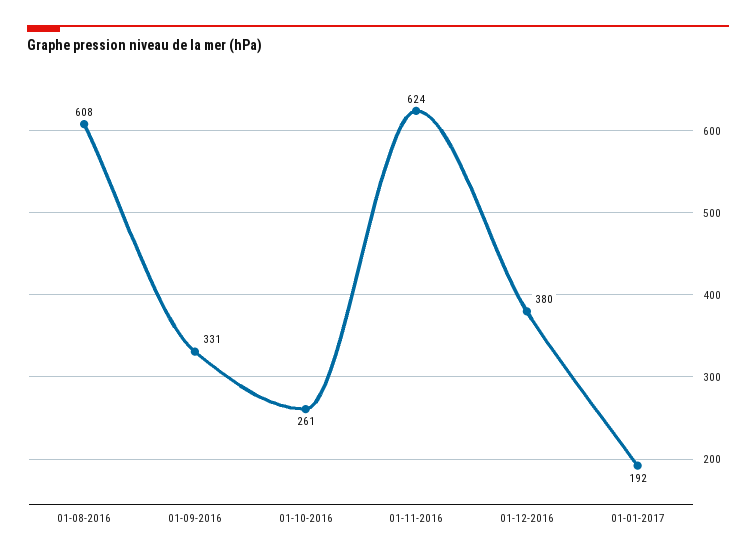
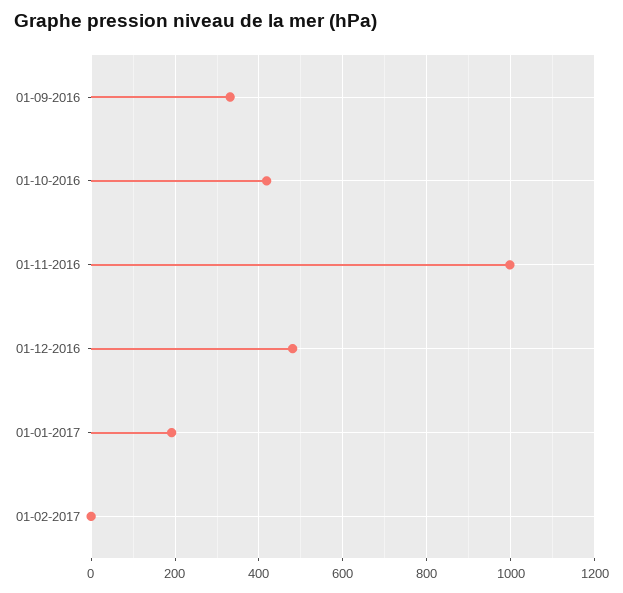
01-08-2016: 608 -> none
01-10-2016: 261 -> 420
01-11-2016: 624 -> 1000
01-12-2016: 380 -> 480
01-02-2017: none -> 0

